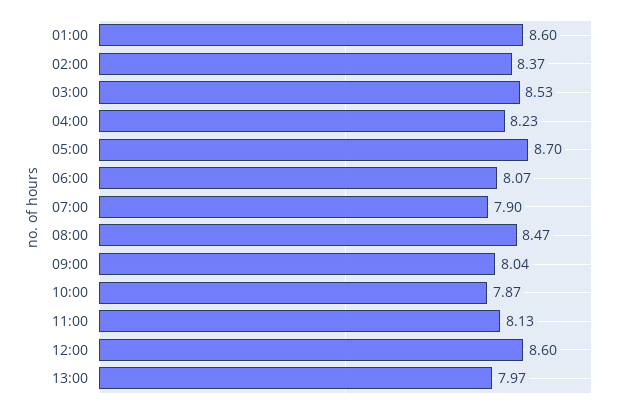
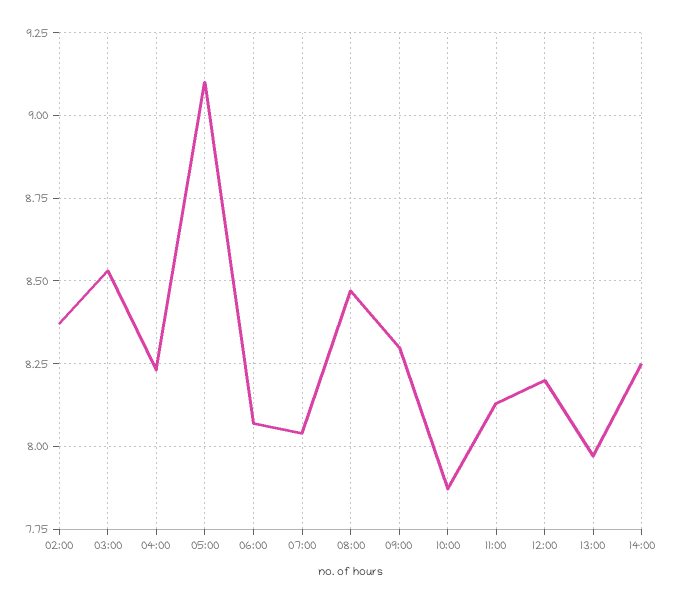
01:00: 8.6 -> none
05:00: 8.7 -> 9.1
07:00: 7.9 -> 8.05
09:00: 8.04 -> 8.3
12:00: 8.6 -> 8.2
14:00: none -> 8.25

